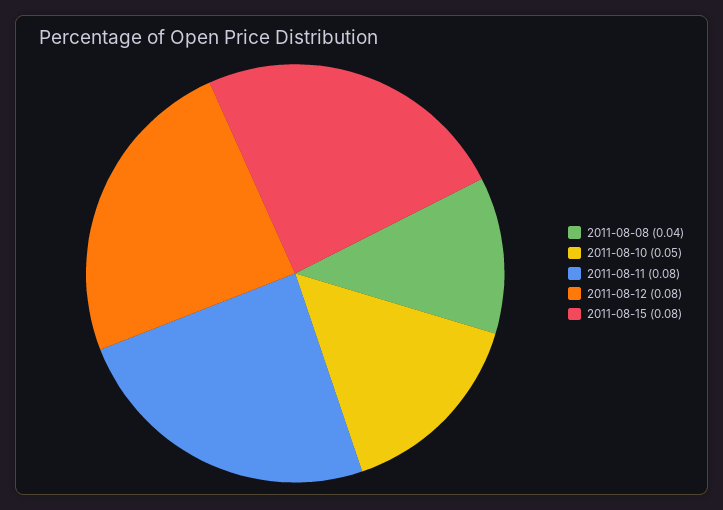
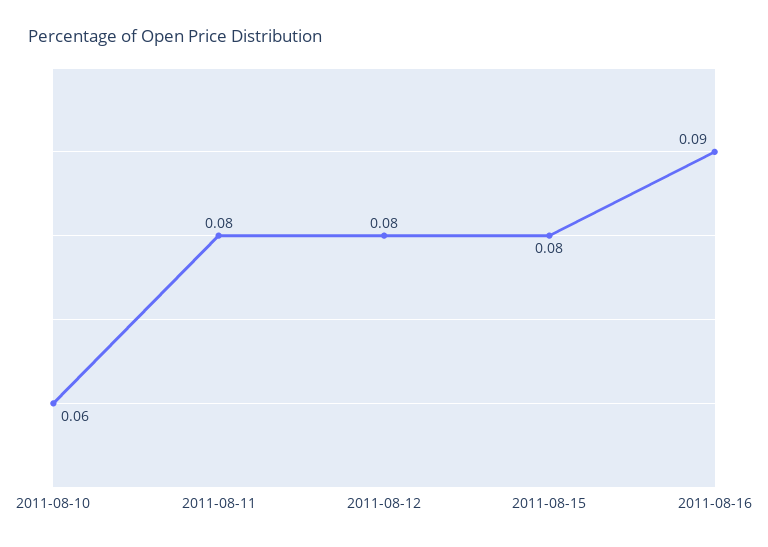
2011-08-08: 0.04 -> none
2011-08-10: 0.05 -> 0.06
2011-08-16: none -> 0.09

